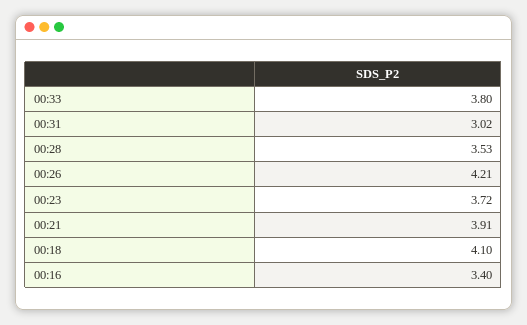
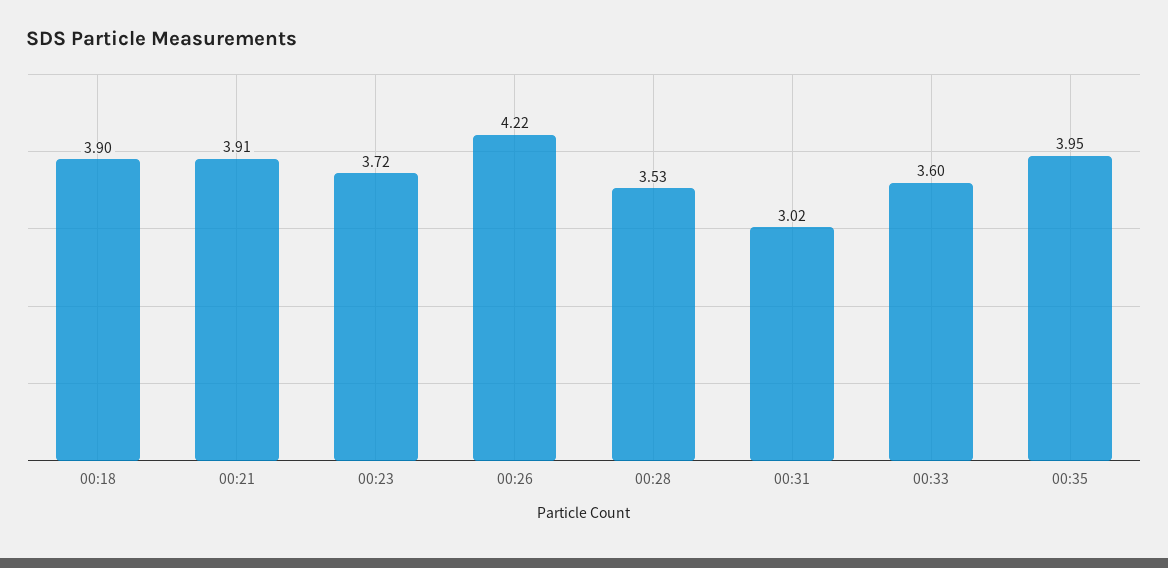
00:33: 3.8 -> 3.6
00:26: 4.21 -> 4.22
00:18: 4.1 -> 3.9
00:16: 3.4 -> none
00:35: none -> 3.95

